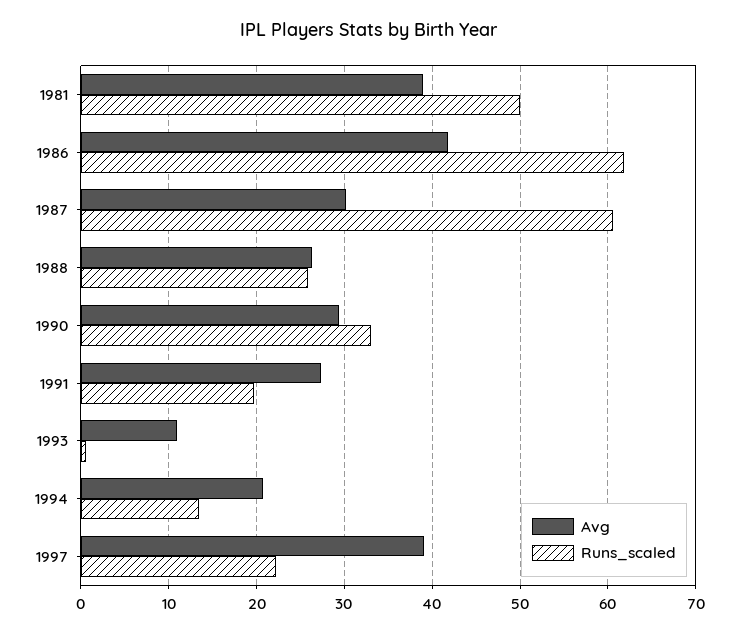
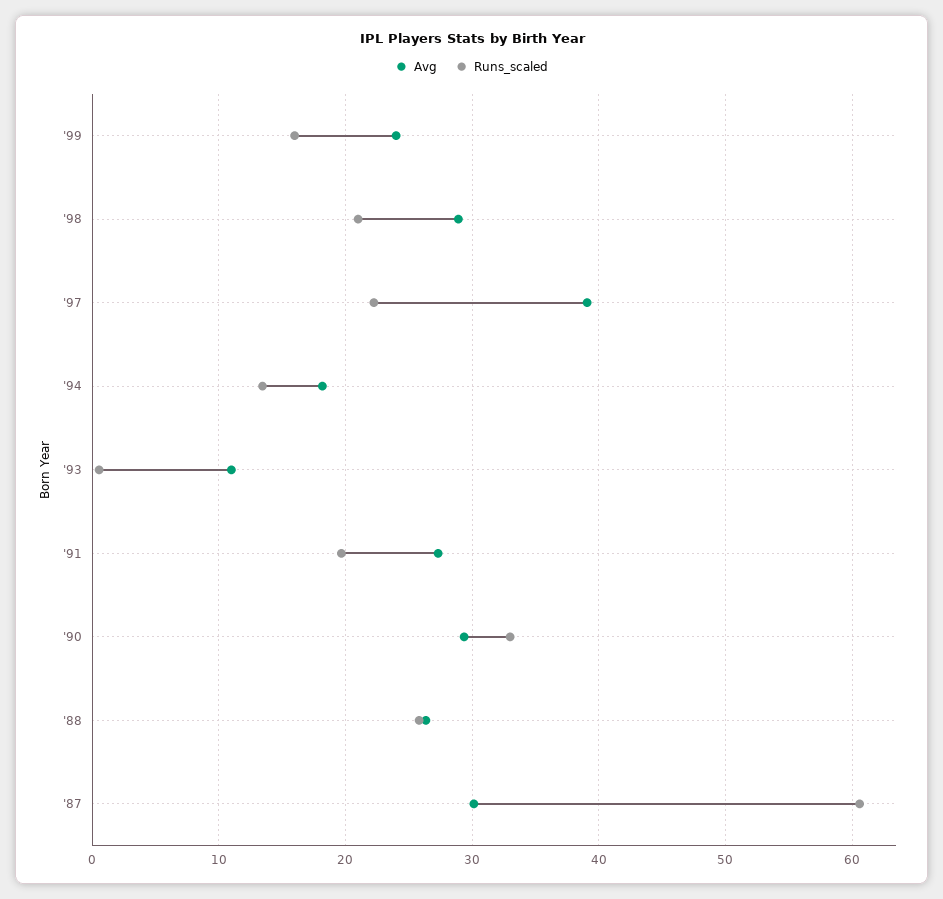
Avg, 1981: 39 -> none
Runs_scaled, 1981: 50 -> none
Avg, 1986: 42 -> none
Runs_scaled, 1986: 62 -> none
Avg, 1994: 21 -> 18
Avg, '99: none -> 24
Runs_scaled, '99: none -> 16
Avg, '98: none -> 29
Runs_scaled, '98: none -> 21

